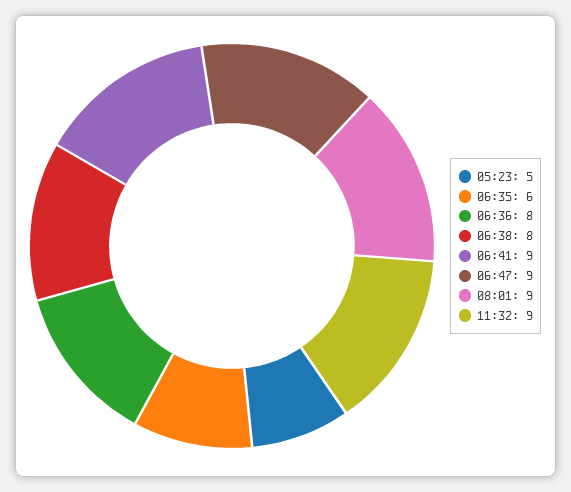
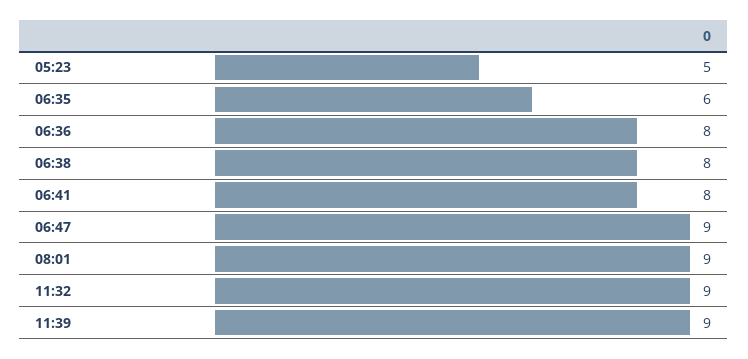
06:41: 9 -> 8
11:39: none -> 9

